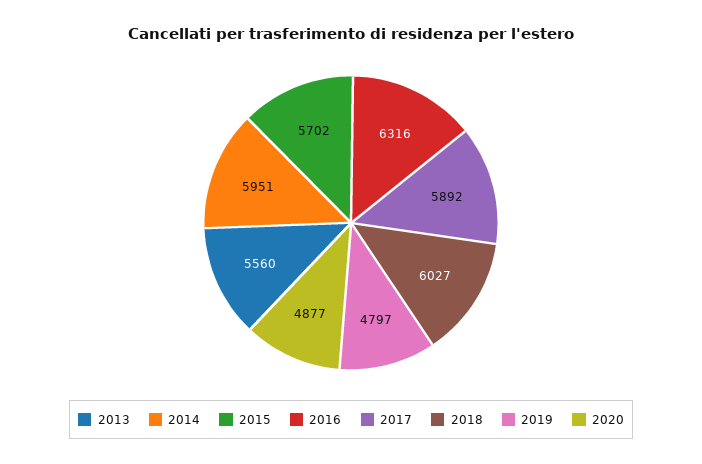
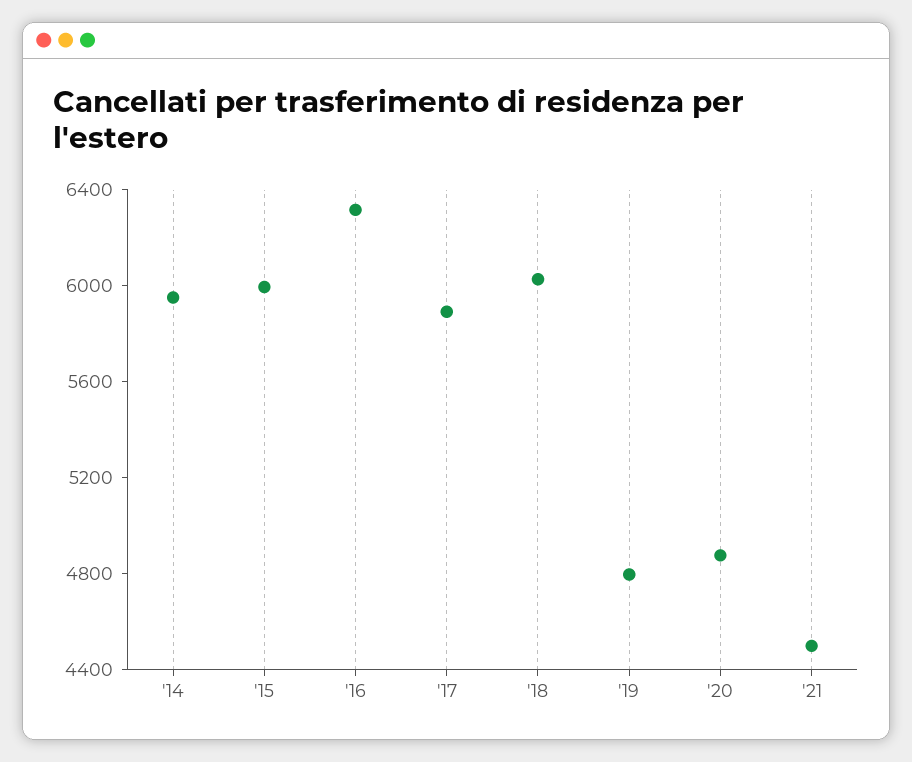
2013: 5560 -> none
2015: 5702 -> 6000
'21: none -> 4500

